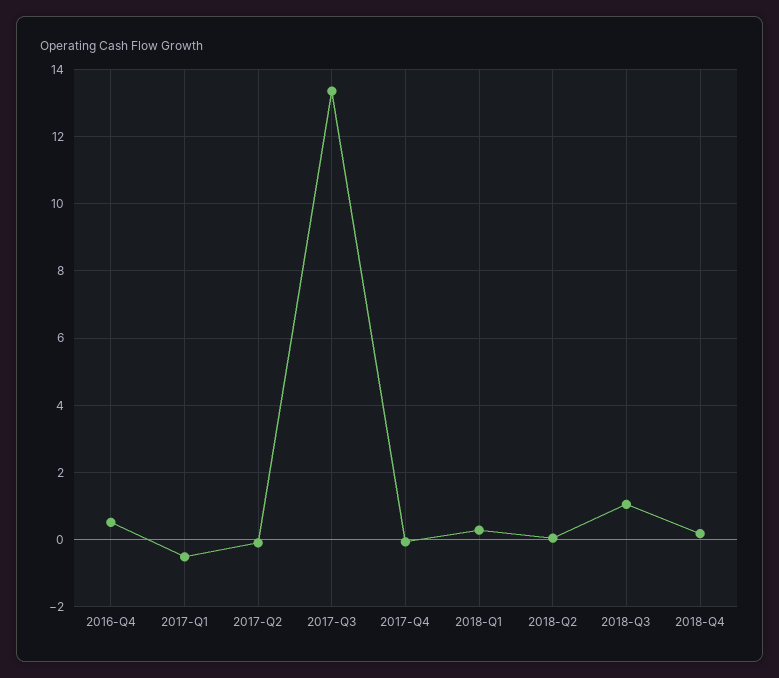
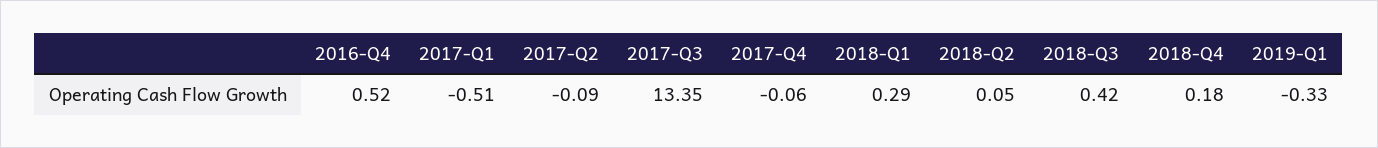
2018-Q3: 1 -> 0.42
2019-Q1: none -> -0.33

